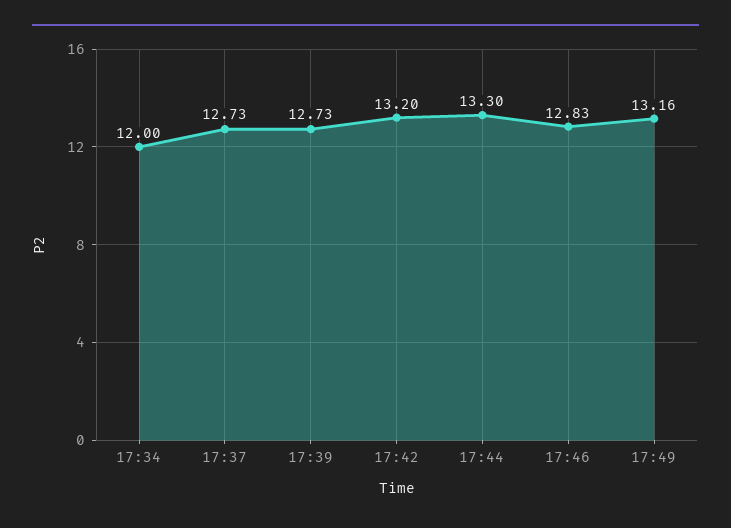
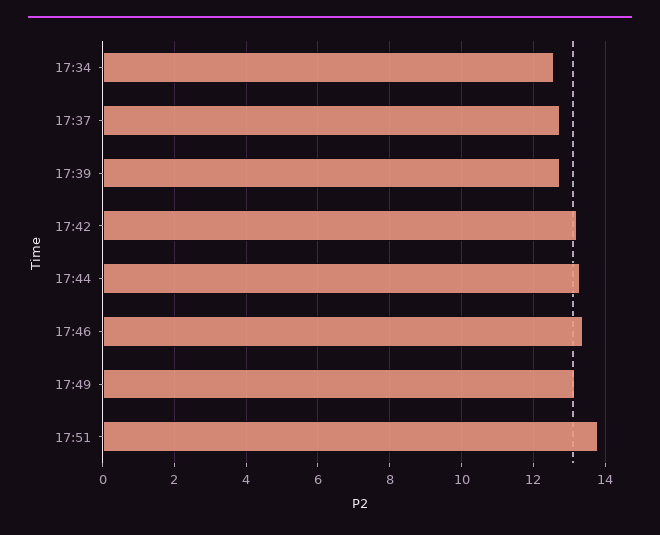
17:34: 12 -> 12.6
17:46: 12.83 -> 13.4
17:51: none -> 13.8

